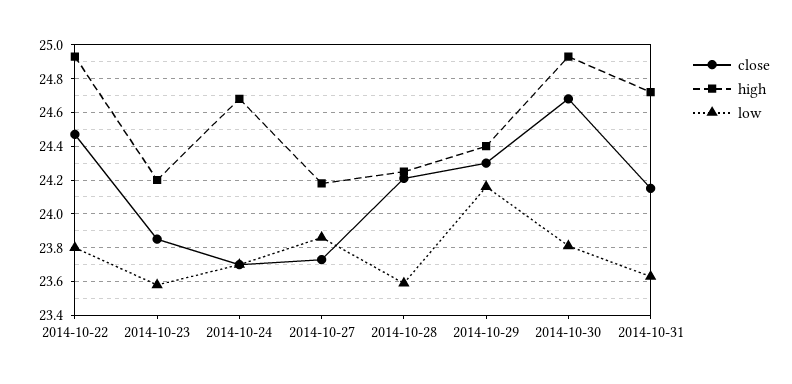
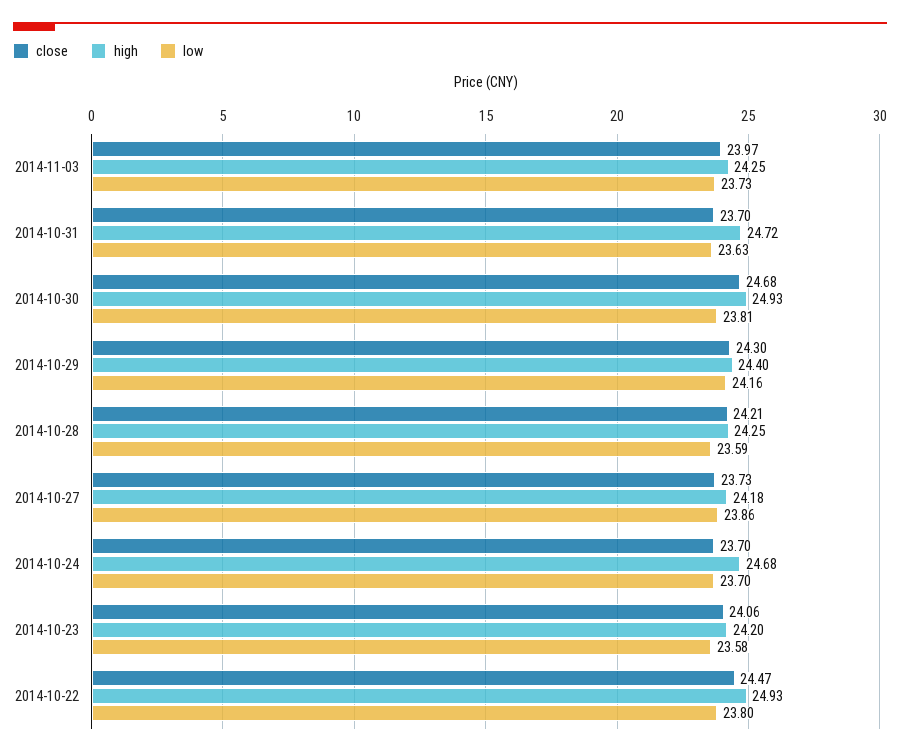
close, 2014-10-23: 23.85 -> 24.06
close, 2014-10-31: 24.15 -> 23.7
close, 2014-11-03: none -> 23.97
high, 2014-11-03: none -> 24.25
low, 2014-11-03: none -> 23.73

